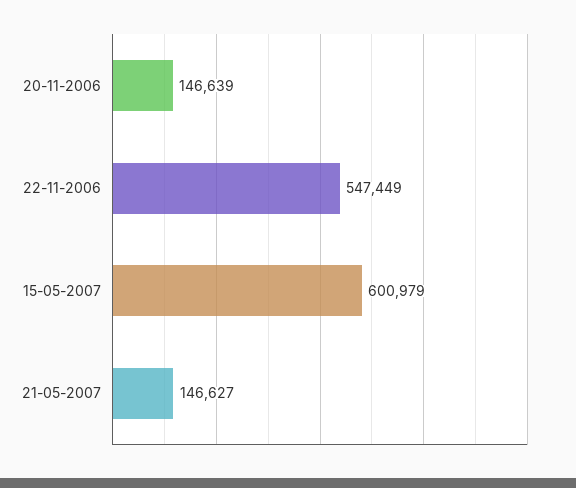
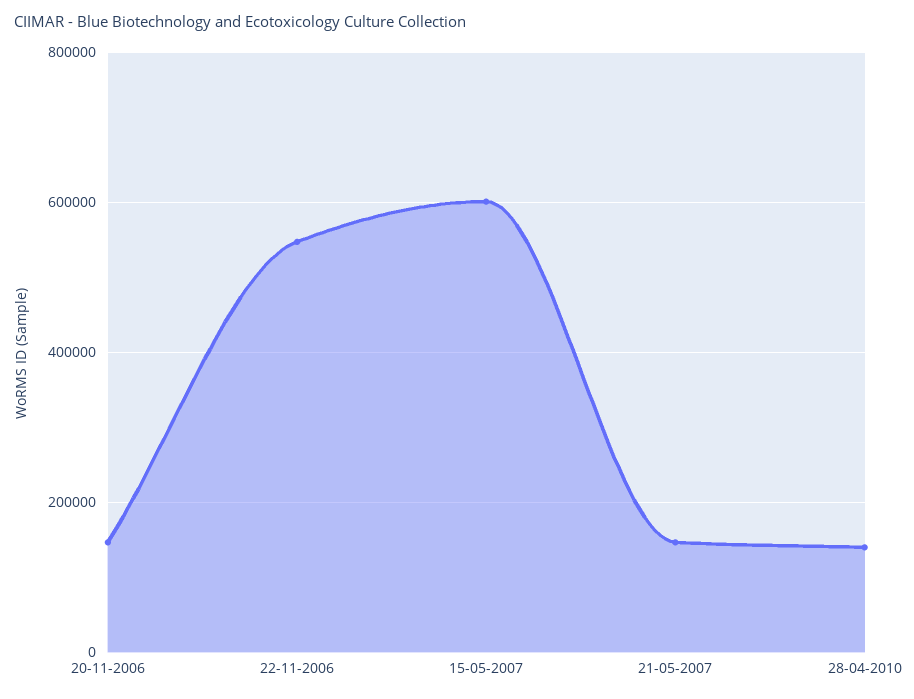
28-04-2010: none -> 140000

